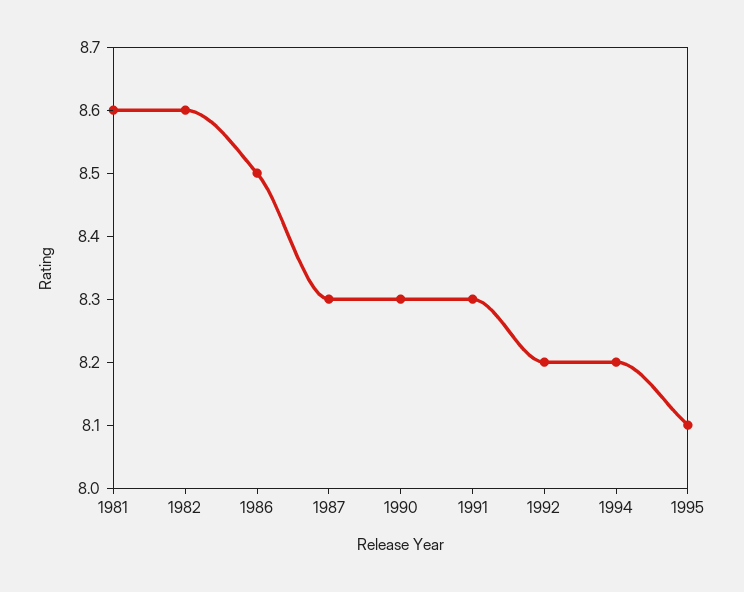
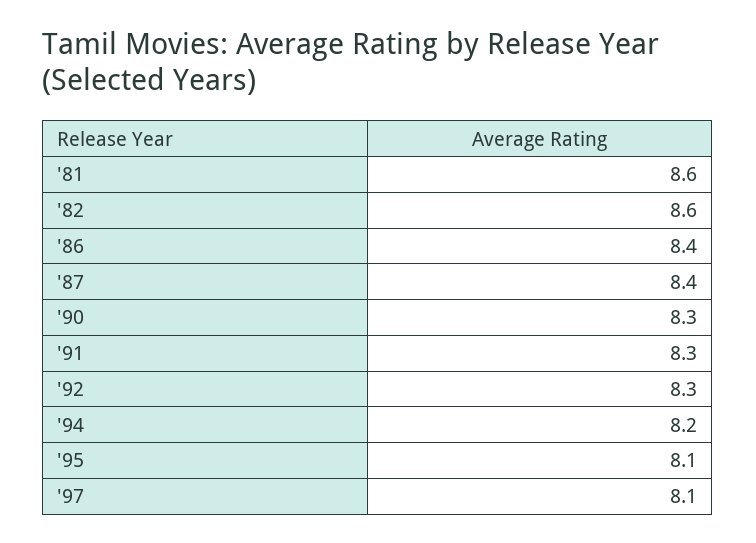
1986: 8.5 -> 8.4
1987: 8.3 -> 8.4
1992: 8.2 -> 8.3
'97: none -> 8.1

